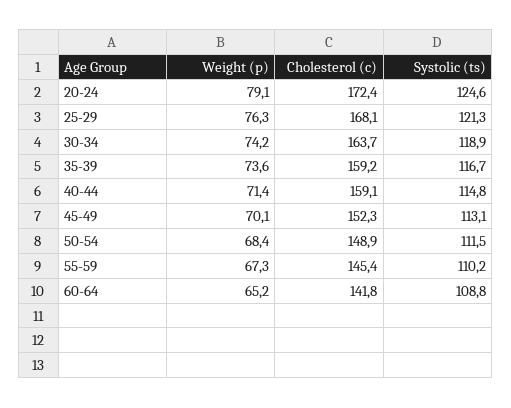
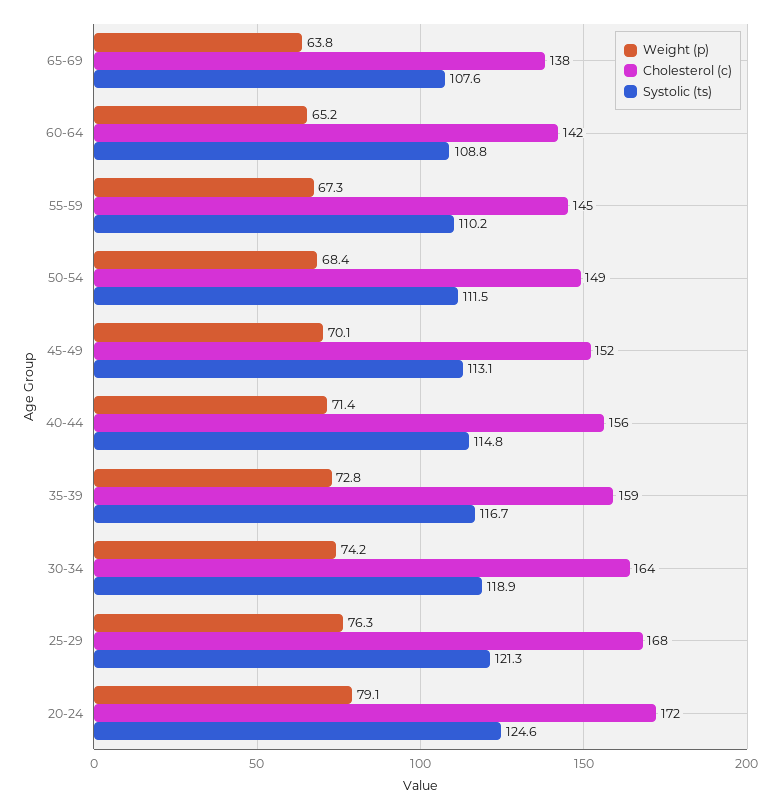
Weight (p), 35-39: 73.6 -> 72.8
Cholesterol (c), 40-44: 159.1 -> 156
Weight (p), 65-69: none -> 63.8
Cholesterol (c), 65-69: none -> 138
Systolic (ts), 65-69: none -> 107.6

